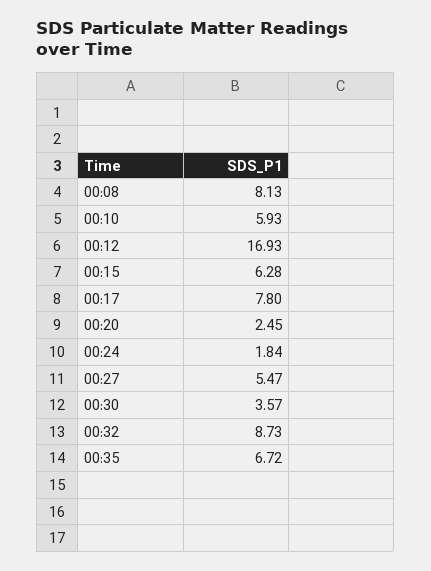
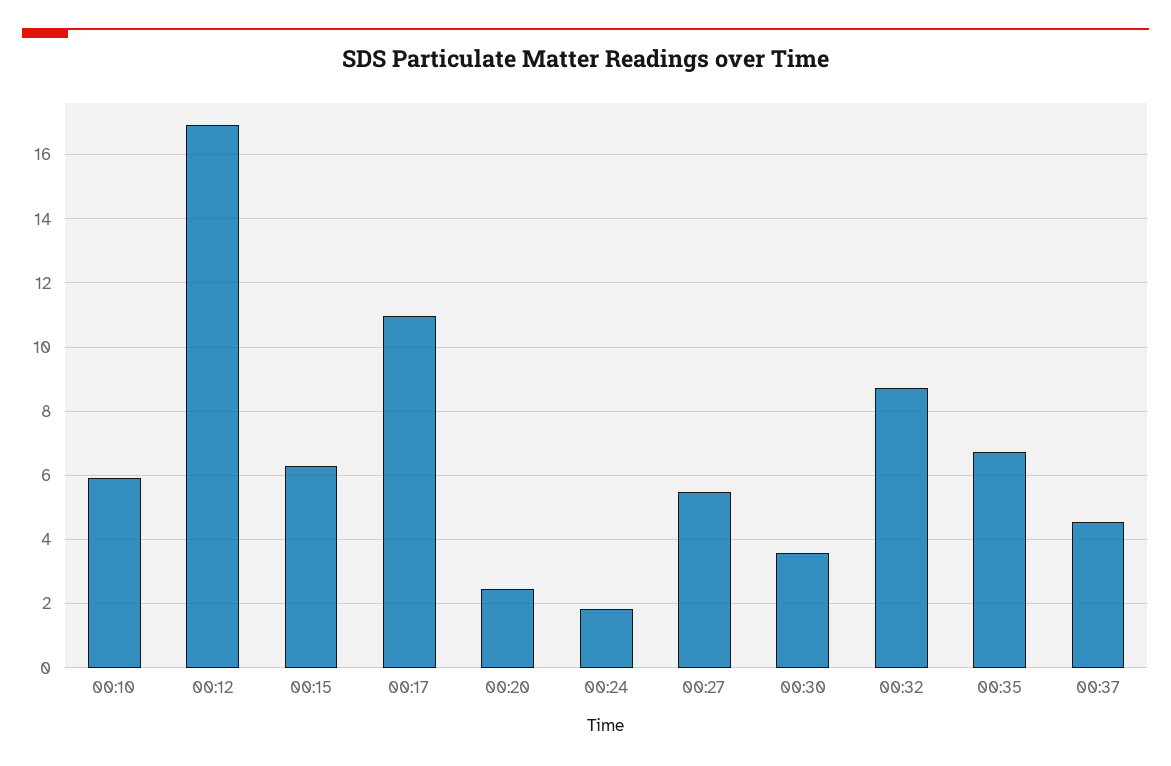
00:08: 8.13 -> none
00:17: 7.8 -> 11
00:37: none -> 4.6

